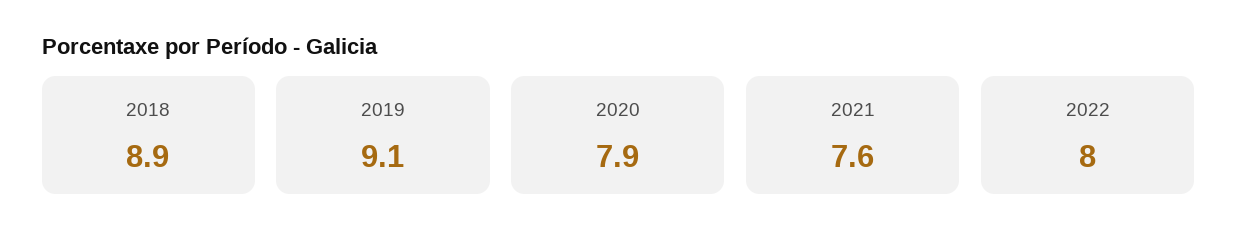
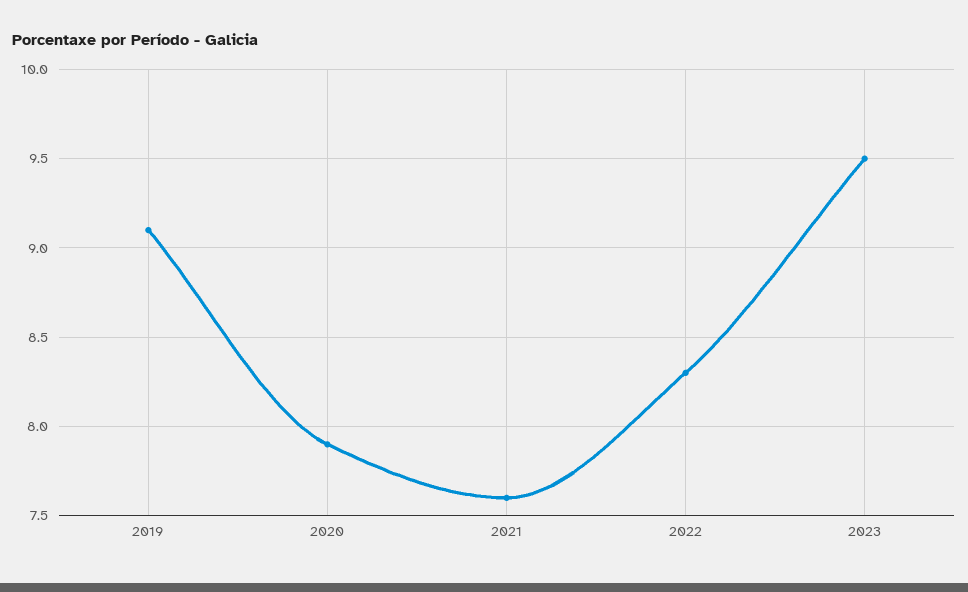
2018: 8.9 -> none
2022: 8 -> 8.3
2023: none -> 9.5

